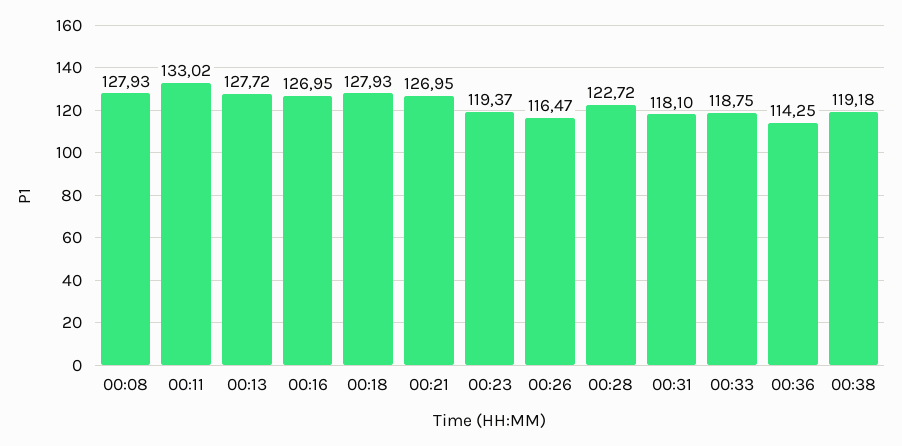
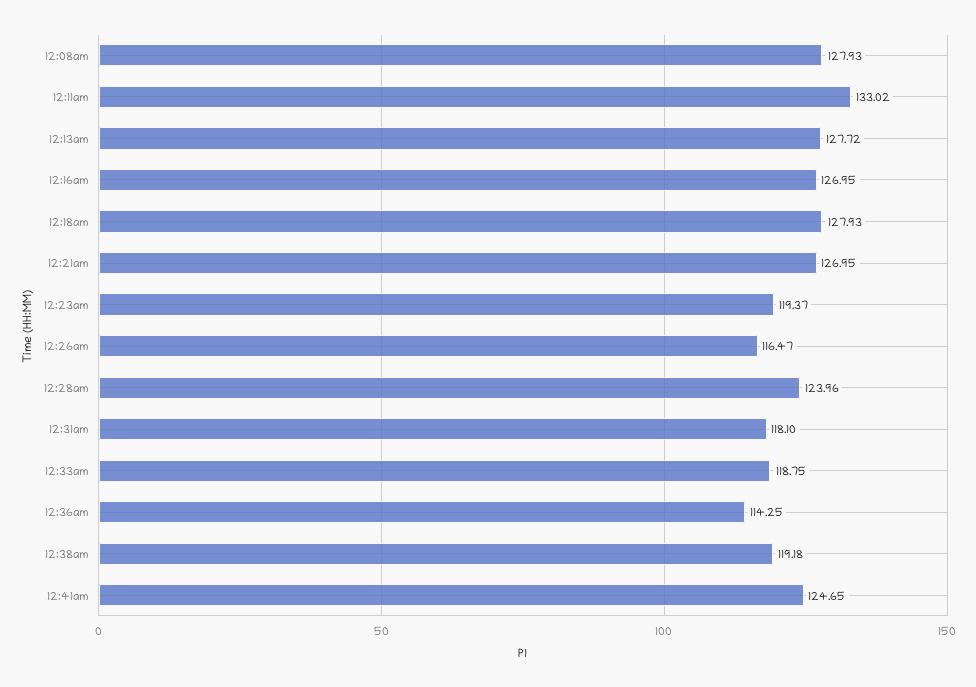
00:28: 122.72 -> 123.96
12:41am: none -> 124.65

